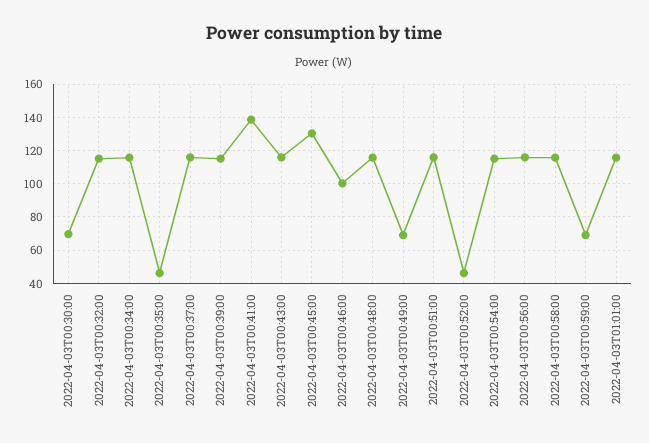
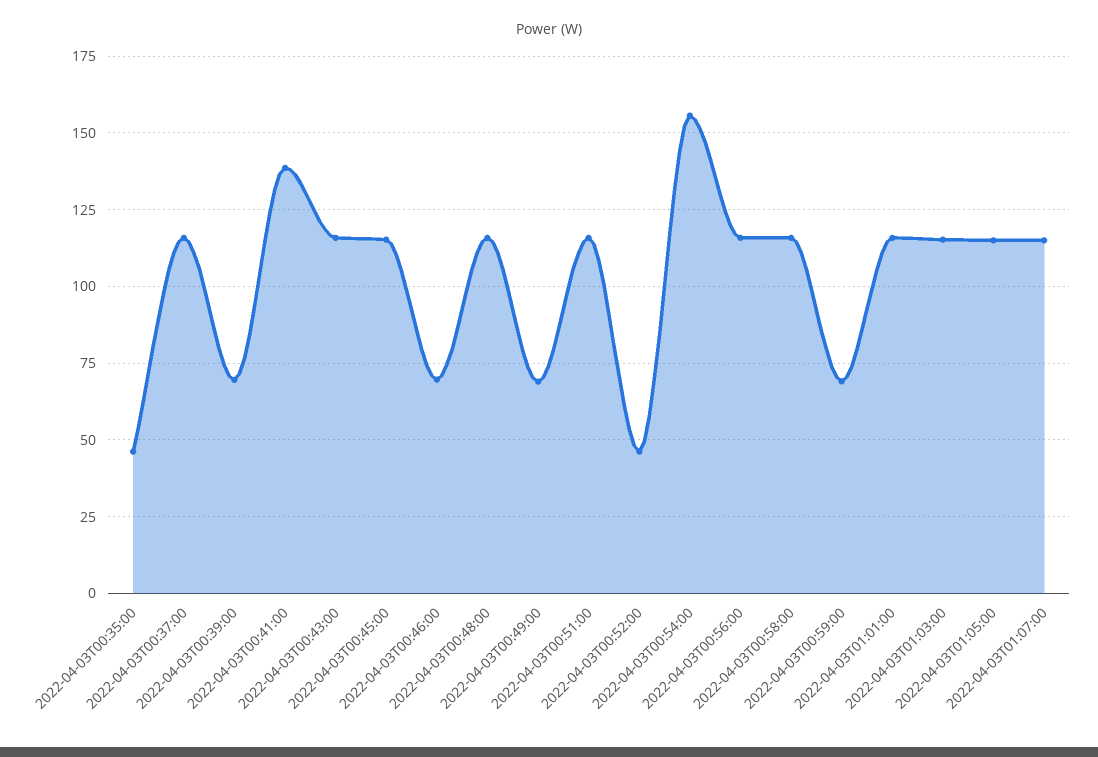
2022-04-03T00:30:00: 70 -> none
2022-04-03T00:32:00: 115 -> none
2022-04-03T00:34:00: 115 -> none
2022-04-03T00:39:00: 115 -> 70
2022-04-03T00:45:00: 130 -> 115
2022-04-03T00:46:00: 100 -> 70
2022-04-03T00:54:00: 115 -> 155
2022-04-03T01:03:00: none -> 115
2022-04-03T01:05:00: none -> 115
2022-04-03T01:07:00: none -> 115

